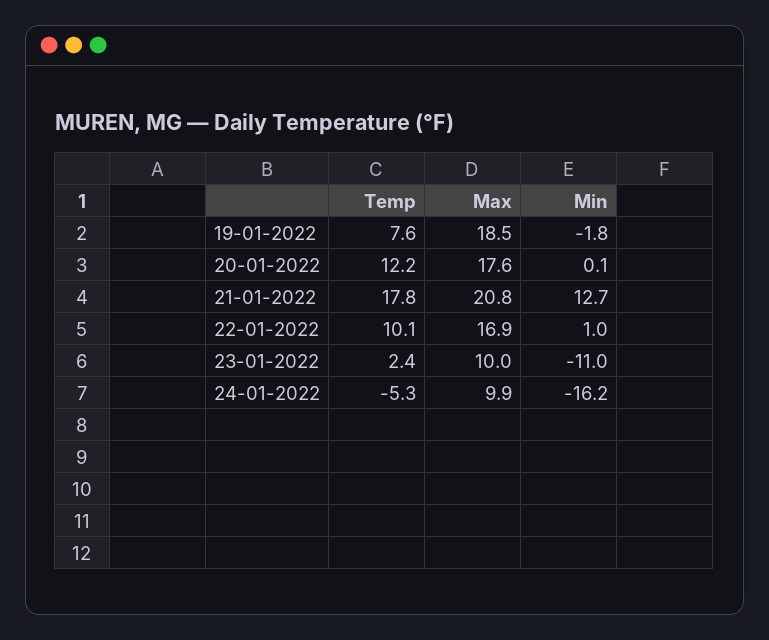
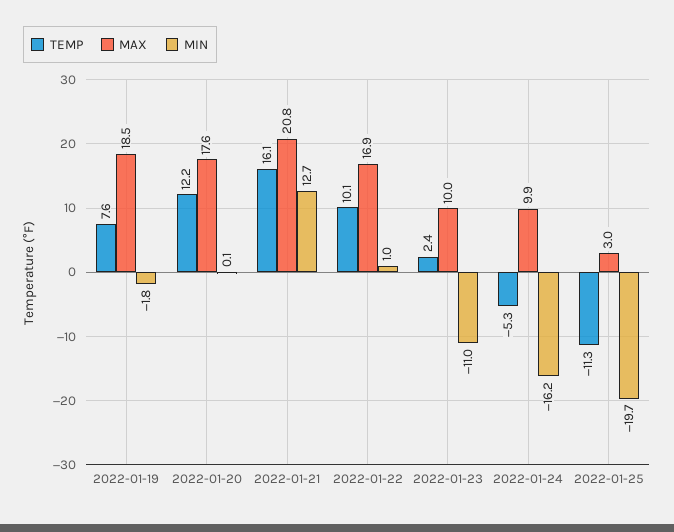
Temp, 21-01-2022: 17.8 -> 16.1
Temp, 2022-01-25: none -> -11.3
Max, 2022-01-25: none -> 3
Min, 2022-01-25: none -> -19.7

